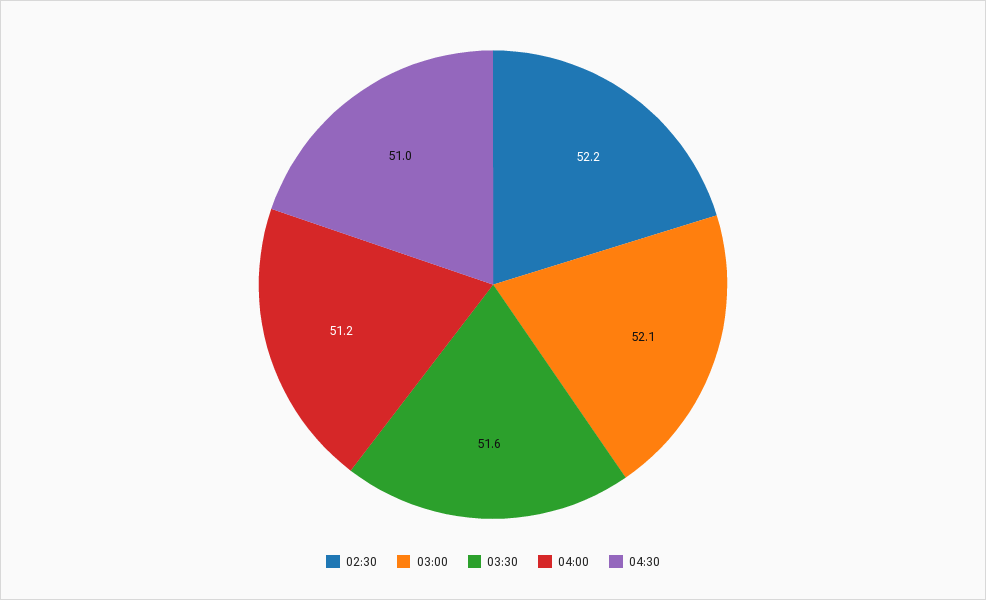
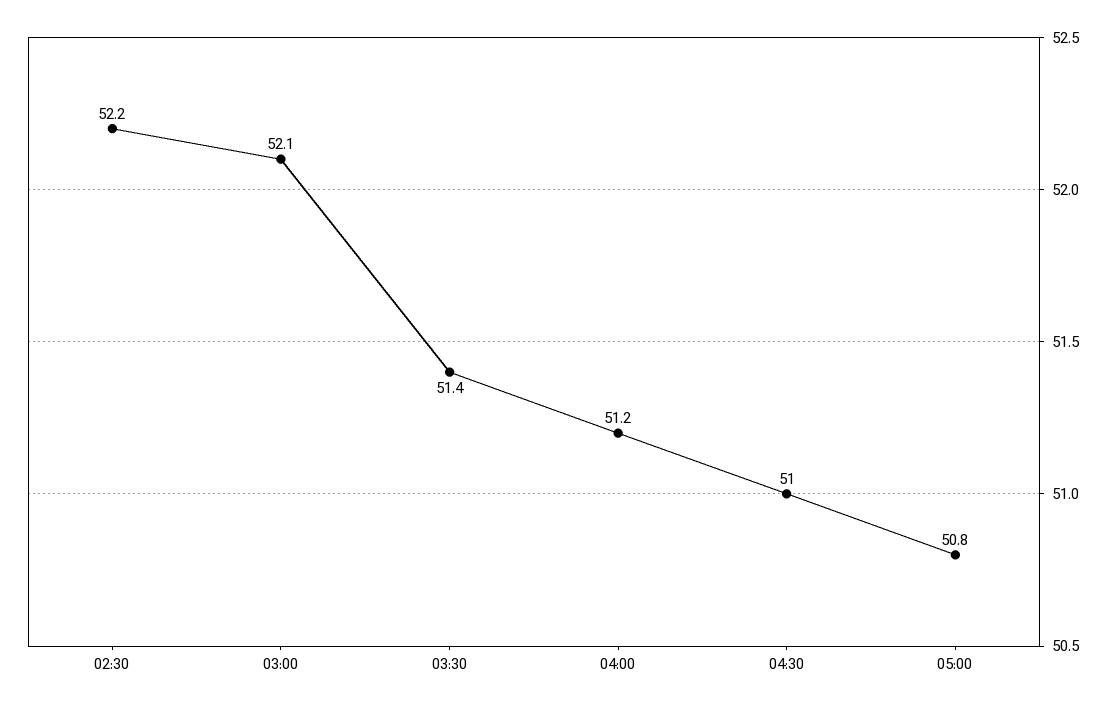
03:30: 51.6 -> 51.4
05:00: none -> 50.8

